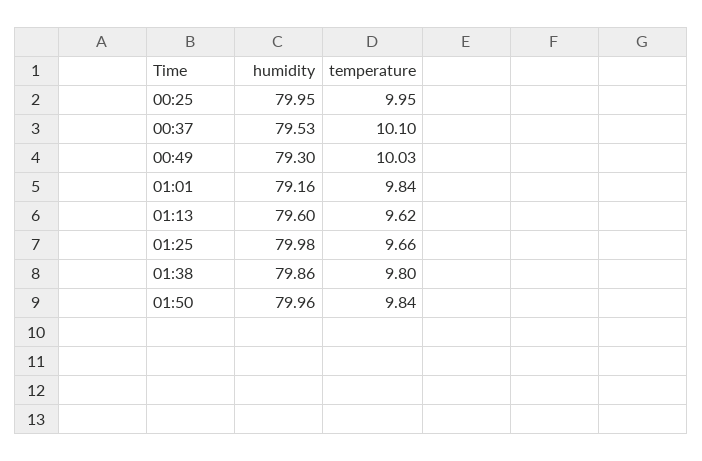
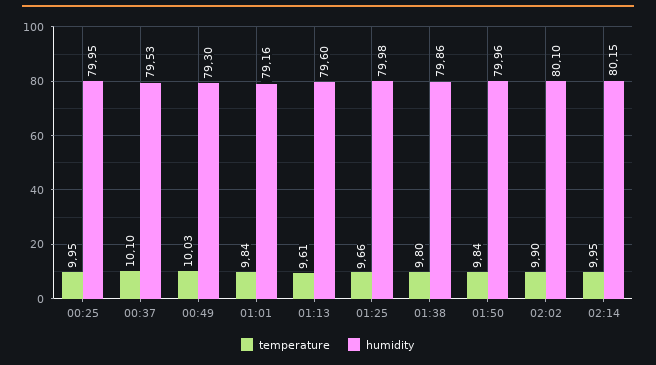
temperature, 01:13: 9.62 -> 9.61
temperature, 02:02: none -> 9.9
humidity, 02:02: none -> 80.1
temperature, 02:14: none -> 9.95
humidity, 02:14: none -> 80.15

